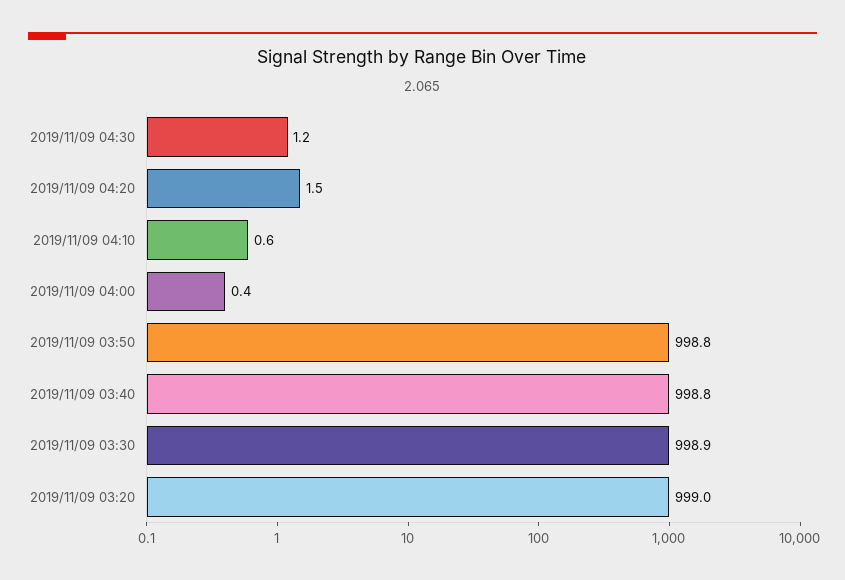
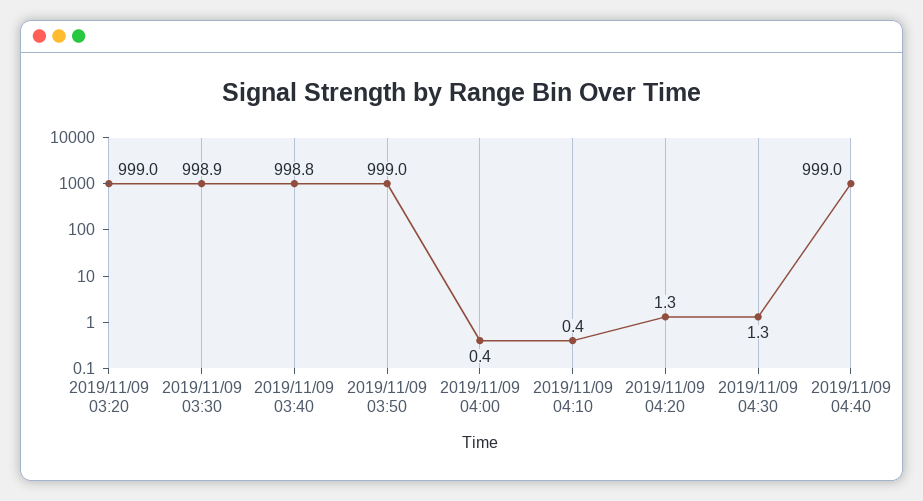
2019/11/09 04:30: 1.2 -> 1.3
2019/11/09 04:20: 1.5 -> 1.3
2019/11/09 04:10: 0.6 -> 0.4
2019/11/09 03:50: 998.8 -> 999
2019/11/09 04:40: none -> 999

